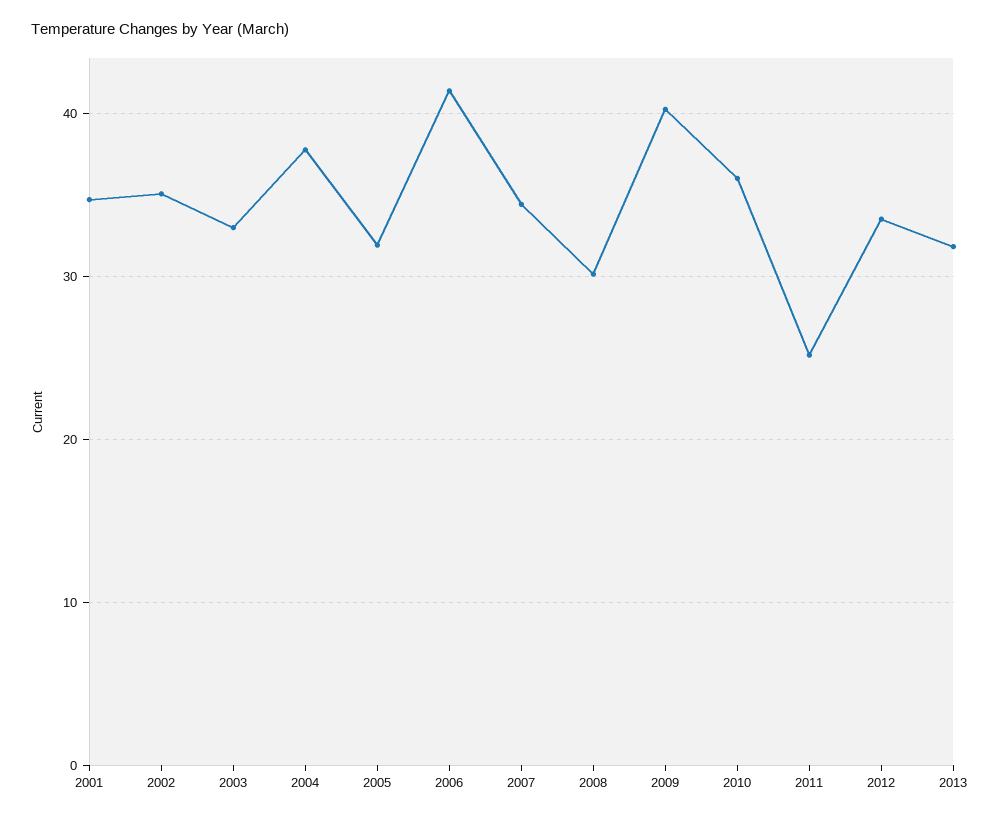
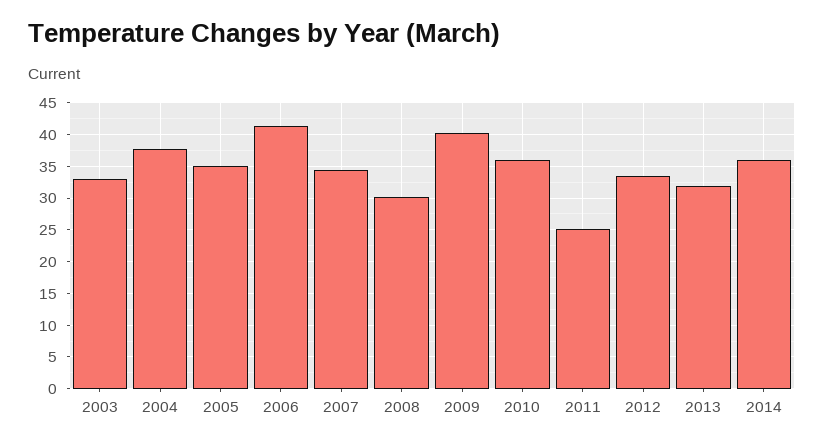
2001: 35 -> none
2002: 35 -> none
2005: 32 -> 35
2014: none -> 36

